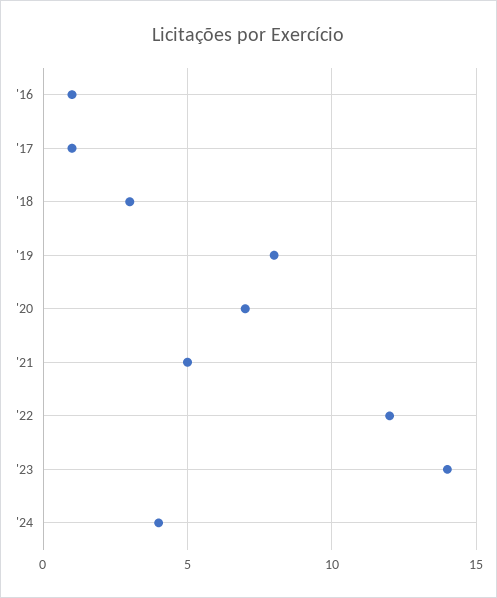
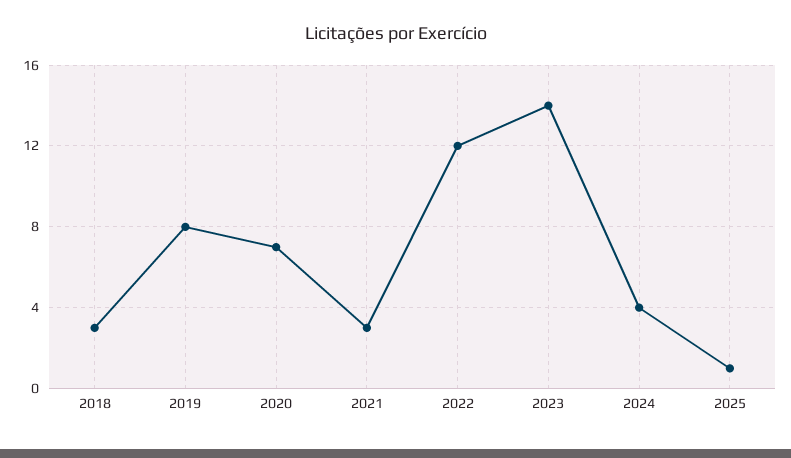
'16: 1 -> none
'17: 1 -> none
'21: 5 -> 3
2025: none -> 1

